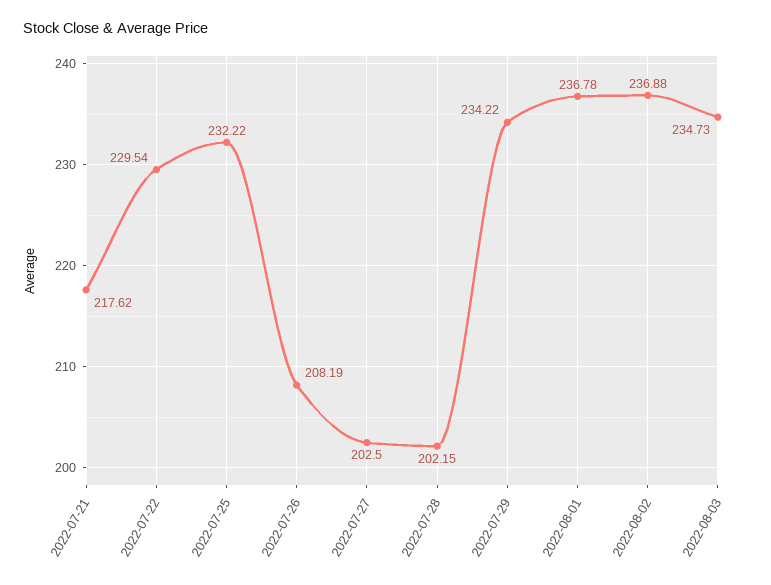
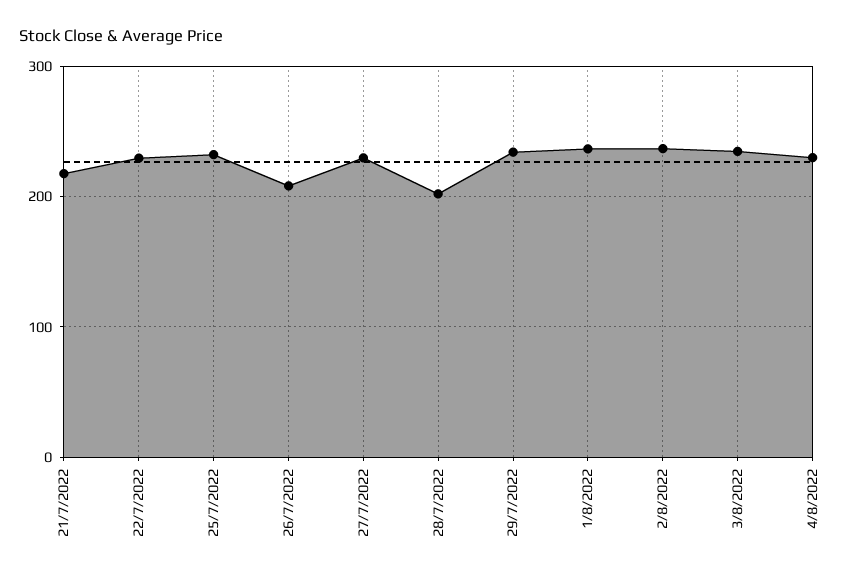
2022-07-27: 202.5 -> 230
4/8/2022: none -> 230

